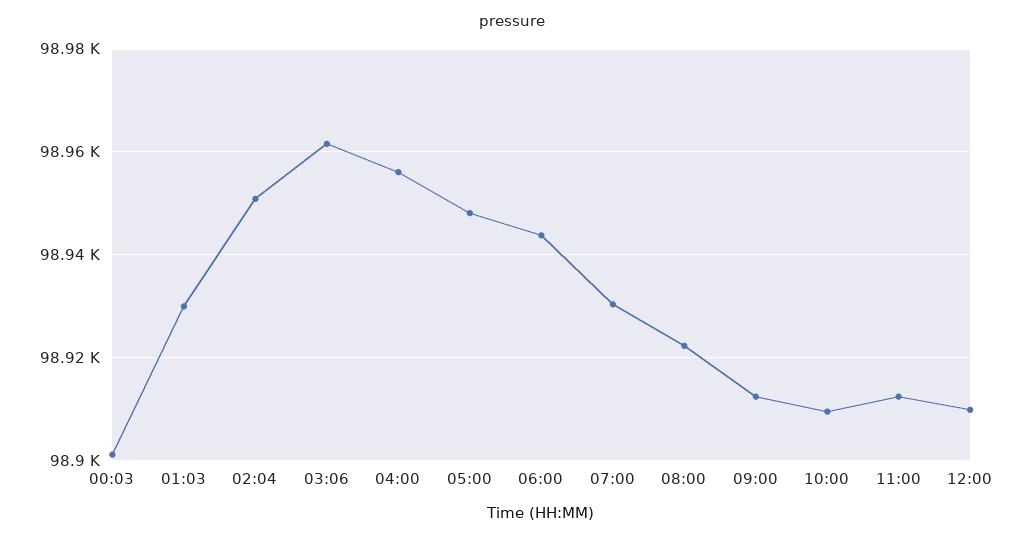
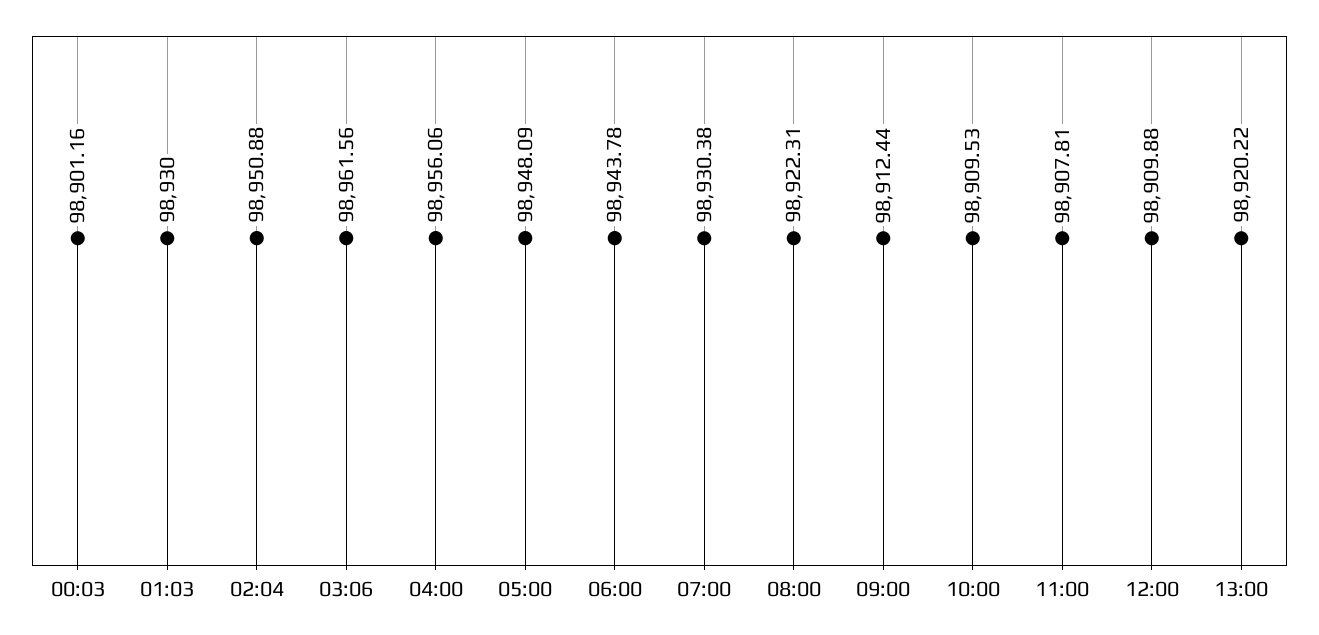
11:00: 98912 -> 98907.81
13:00: none -> 98920.22

